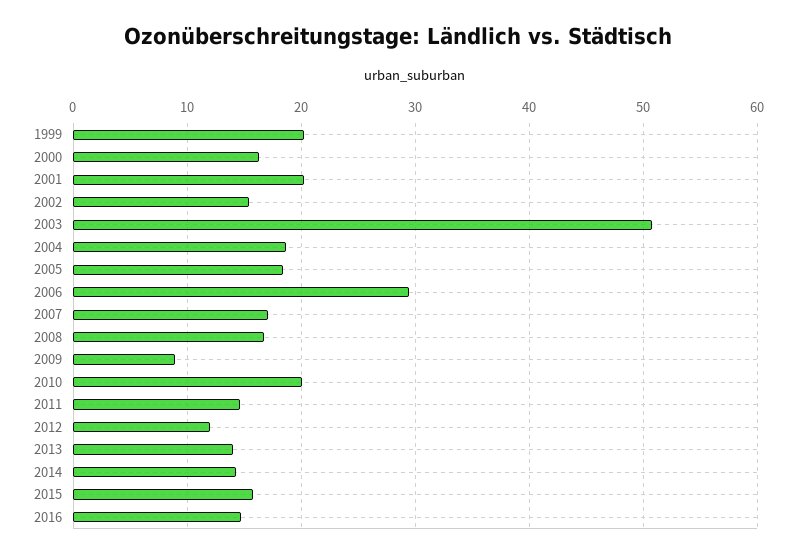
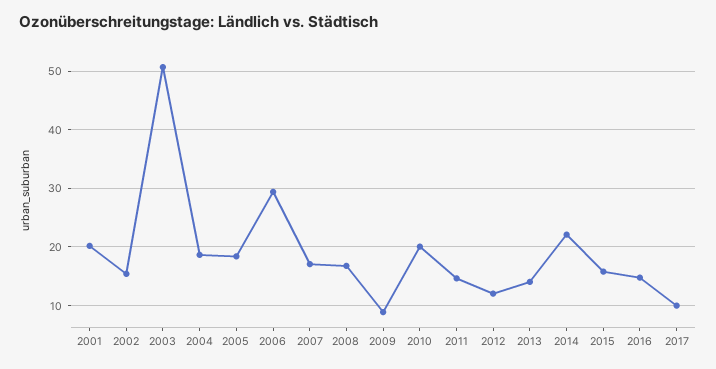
1999: 20 -> none
2000: 16 -> none
2014: 14 -> 22
2017: none -> 10

